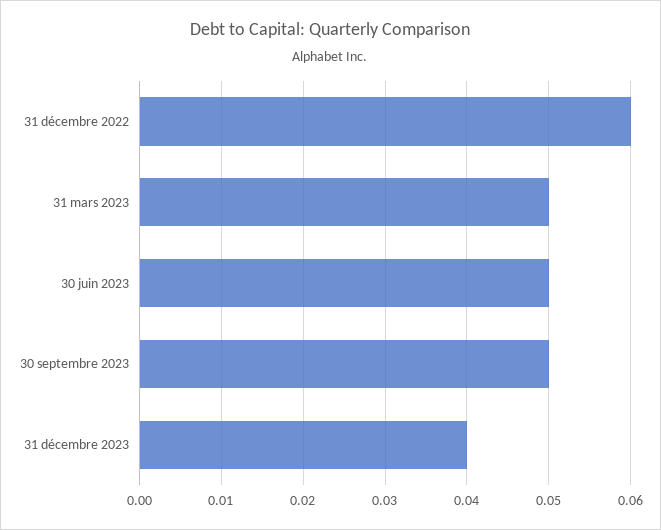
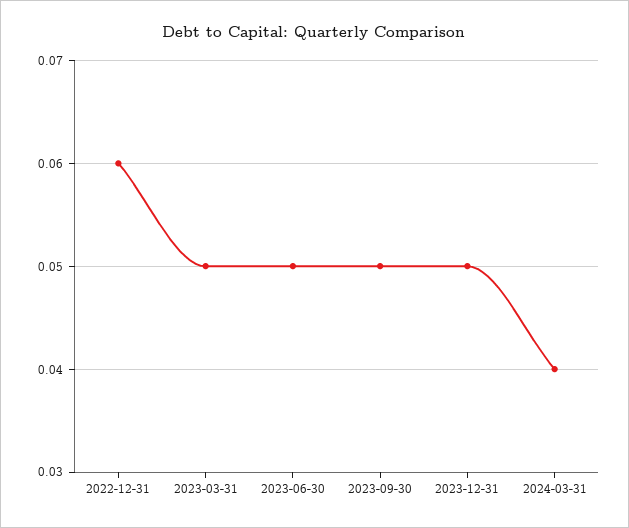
31 décembre 2023: 0.04 -> 0.05
2024-03-31: none -> 0.04

